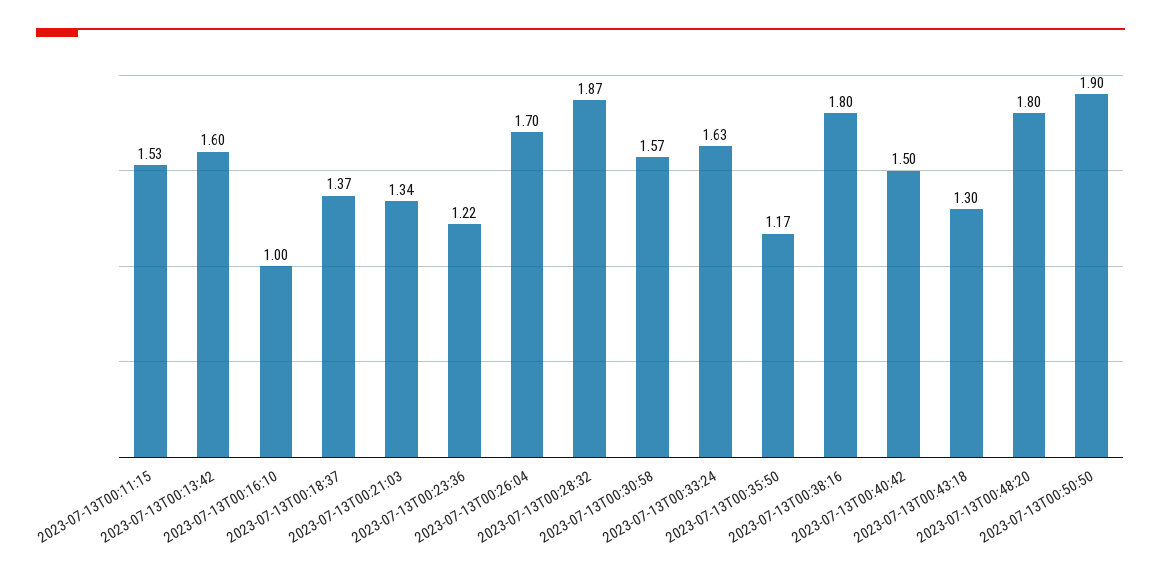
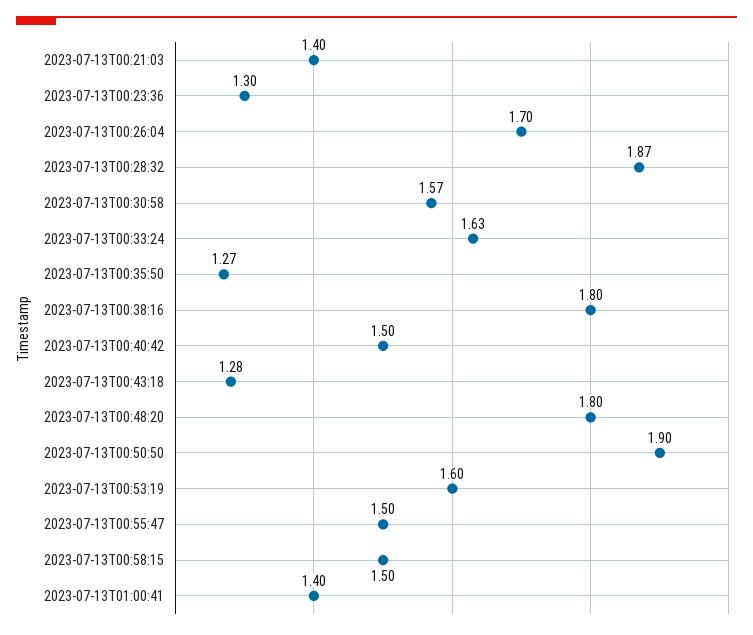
2023-07-13T00:11:15: 1.53 -> none
2023-07-13T00:13:42: 1.6 -> none
2023-07-13T00:16:10: 1 -> none
2023-07-13T00:18:37: 1.37 -> none
2023-07-13T00:21:03: 1.34 -> 1.4
2023-07-13T00:23:36: 1.22 -> 1.3
2023-07-13T00:35:50: 1.17 -> 1.27
2023-07-13T00:43:18: 1.3 -> 1.28
2023-07-13T00:53:19: none -> 1.6
2023-07-13T00:55:47: none -> 1.5
2023-07-13T00:58:15: none -> 1.5
2023-07-13T01:00:41: none -> 1.4

